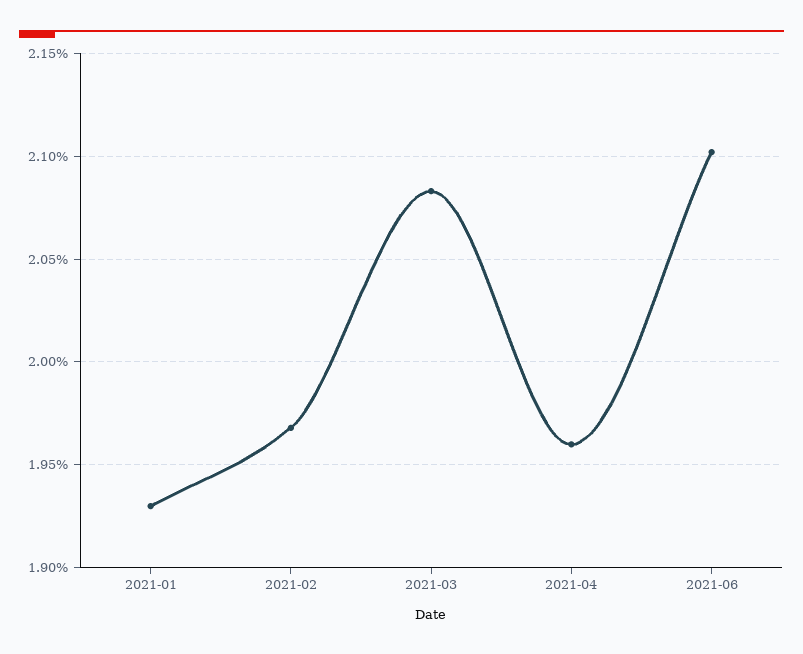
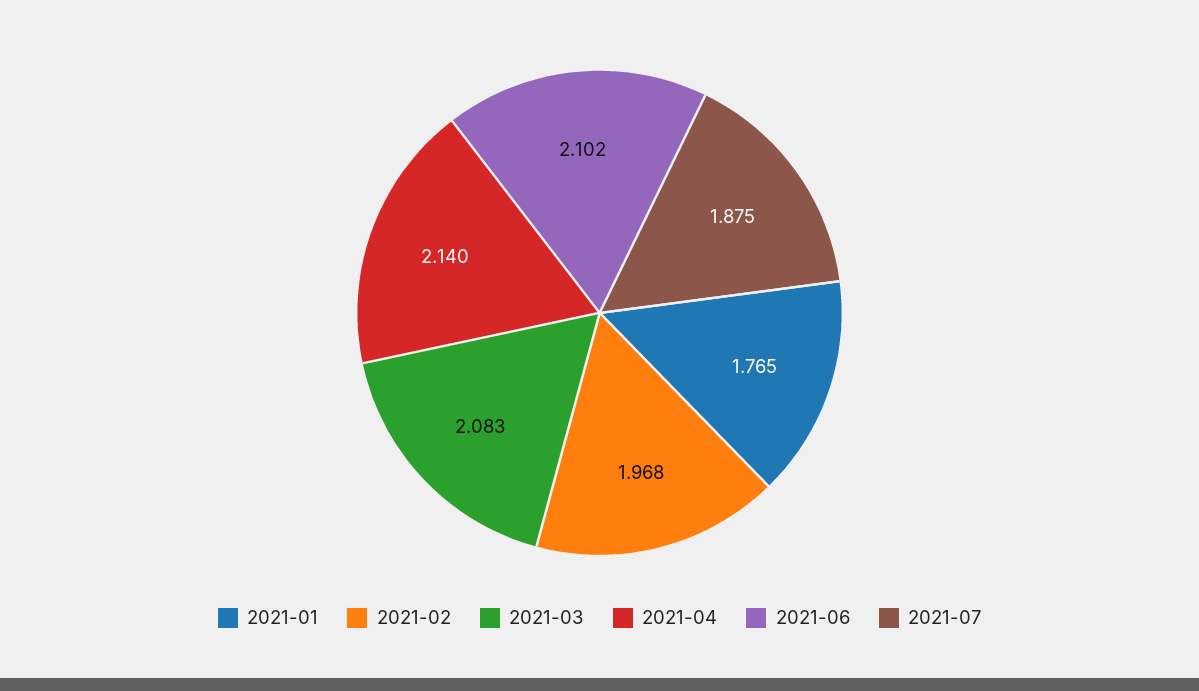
2021-01: 1.93 -> 1.765
2021-04: 1.96 -> 2.14
2021-07: none -> 1.875

